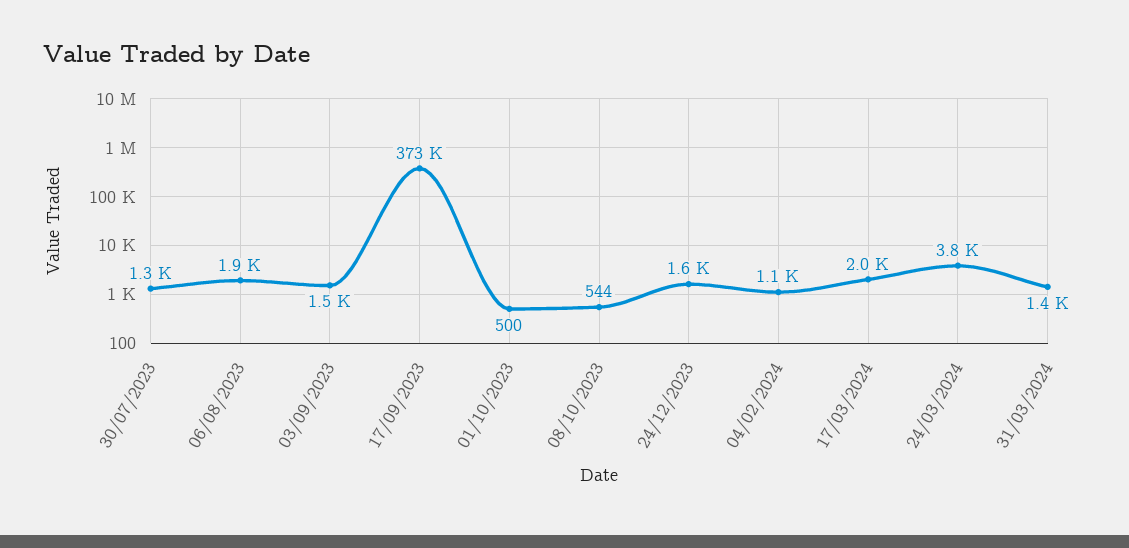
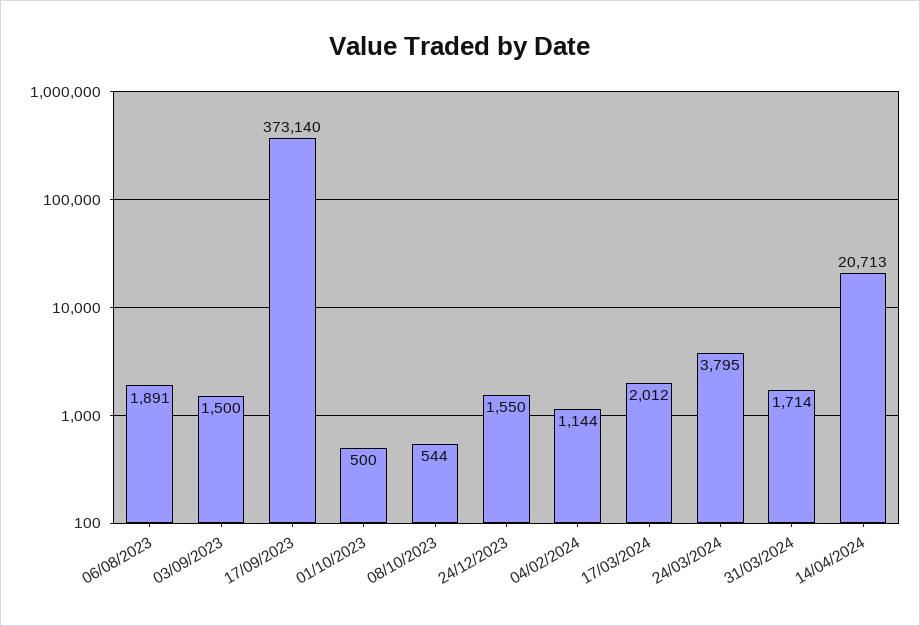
30/07/2023: 1300 -> none
31/03/2024: 1400 -> 1714
14/04/2024: none -> 20713

